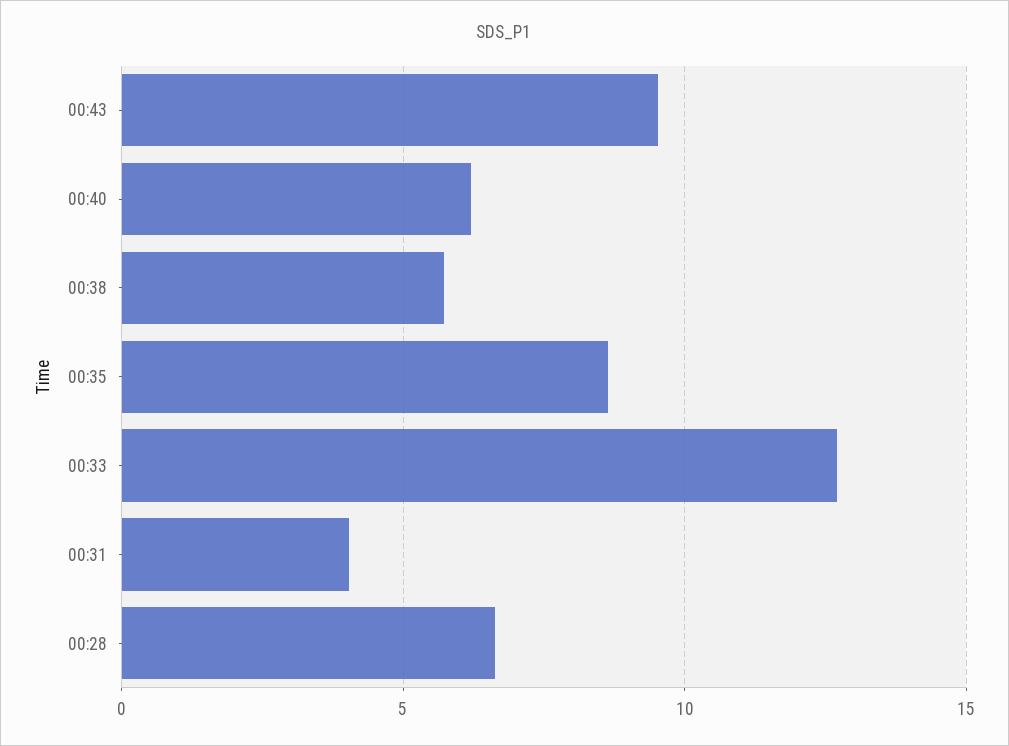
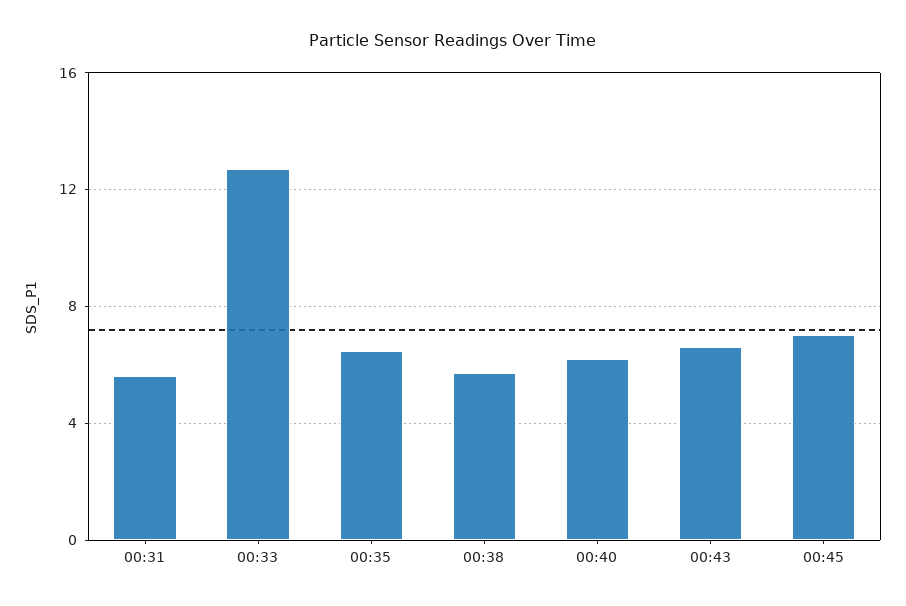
00:43: 9.5 -> 6.5
00:35: 8.5 -> 6.5
00:31: 4 -> 5.5
00:28: 6.5 -> none
00:45: none -> 7

